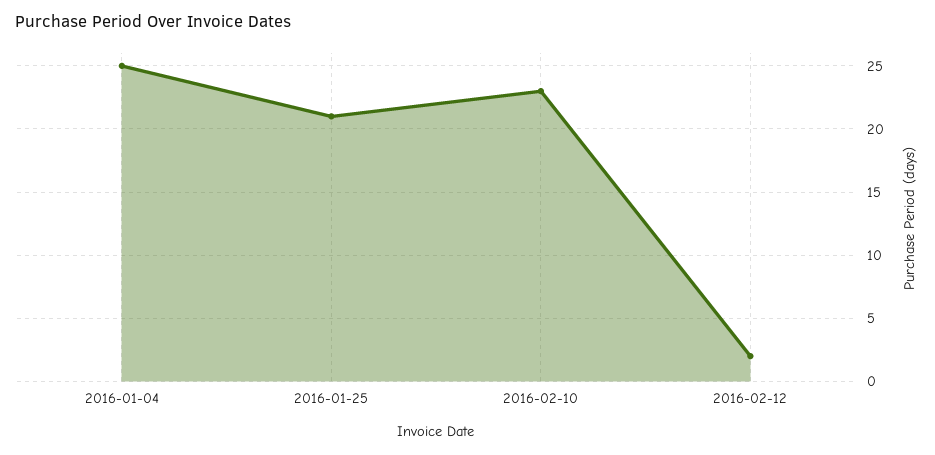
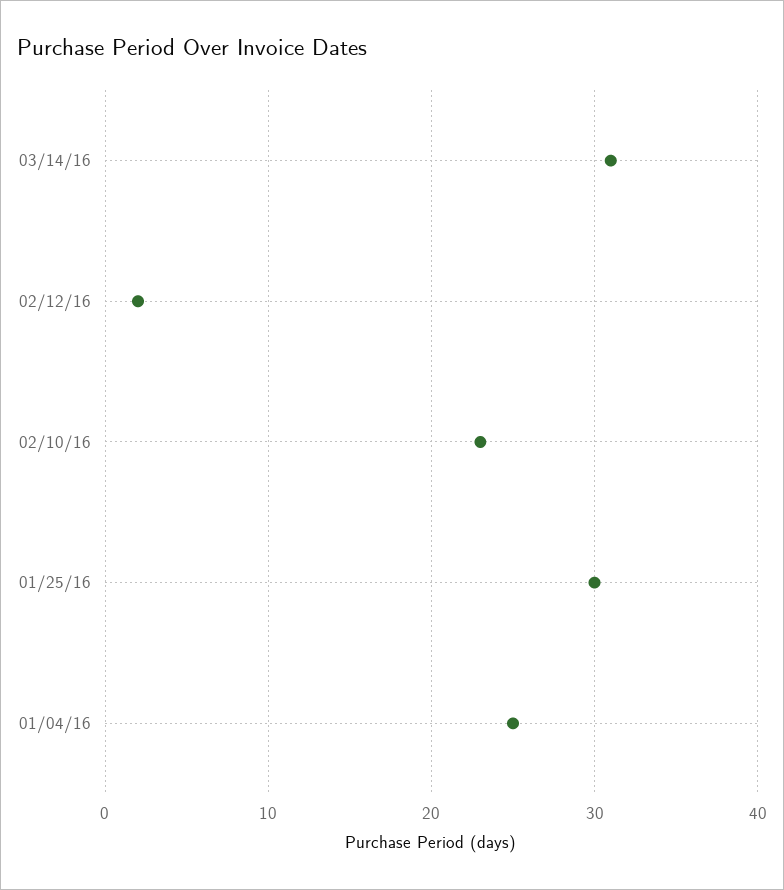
2016-01-25: 21 -> 30
03/14/16: none -> 31

